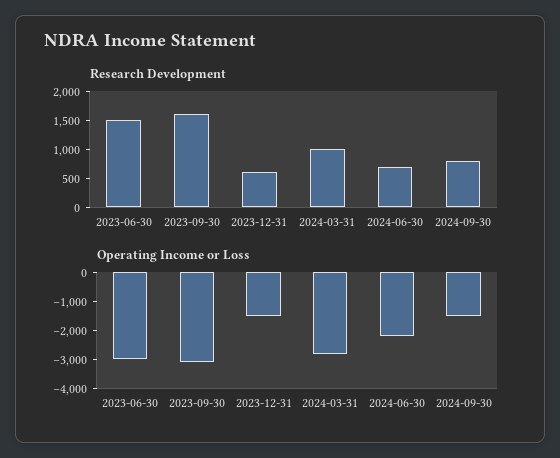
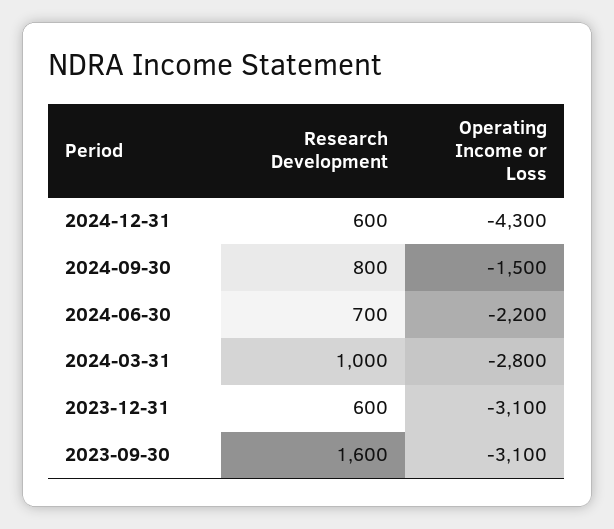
Research Development, 2023-06-30: 1500 -> none
Operating Income or Loss, 2023-06-30: -3000 -> none
Operating Income or Loss, 2023-12-31: -1500 -> -3100
Research Development, 2024-12-31: none -> 600
Operating Income or Loss, 2024-12-31: none -> -4300

